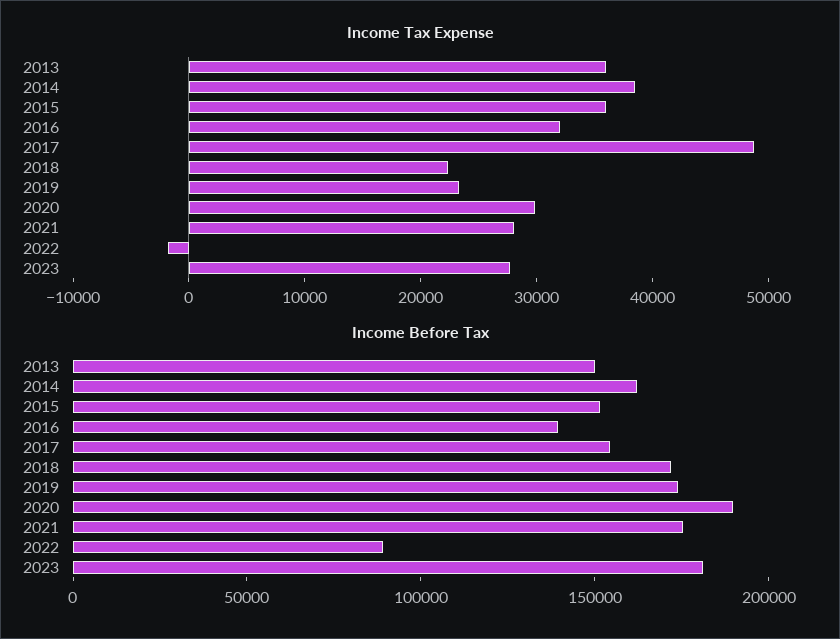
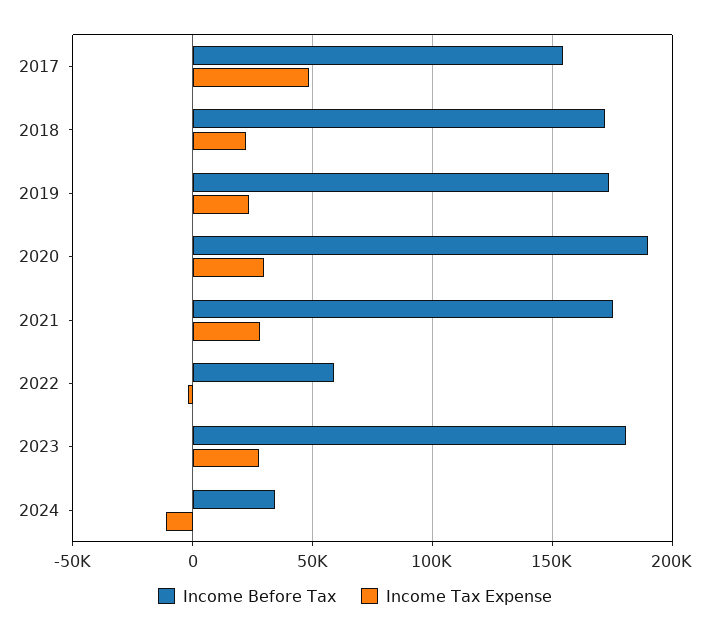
Income Tax Expense, 2013: 36000 -> none
Income Tax Expense, 2014: 38000 -> none
Income Tax Expense, 2015: 36000 -> none
Income Tax Expense, 2016: 32000 -> none
Income Before Tax, 2013: 150000 -> none
Income Before Tax, 2014: 160000 -> none
Income Before Tax, 2015: 150000 -> none
Income Before Tax, 2016: 140000 -> none
Income Before Tax, 2022: 90000 -> 60000
Income Before Tax, 2024: none -> 35000
Income Tax Expense, 2024: none -> -10000

